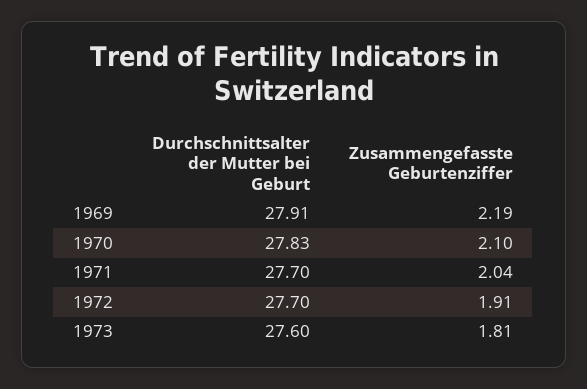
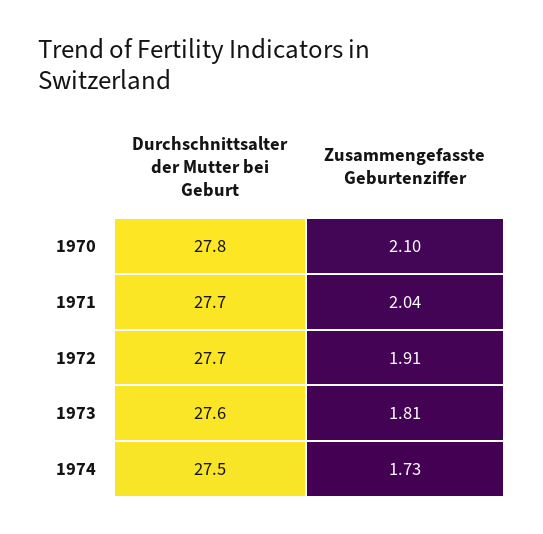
Durchschnittsalter der Mutter bei Geburt, 1969: 27.91 -> none
Zusammengefasste Geburtenziffer, 1969: 2.19 -> none
Durchschnittsalter der Mutter bei Geburt, 1970: 27.83 -> 27.8
Durchschnittsalter der Mutter bei Geburt, 1974: none -> 27.5
Zusammengefasste Geburtenziffer, 1974: none -> 1.73

